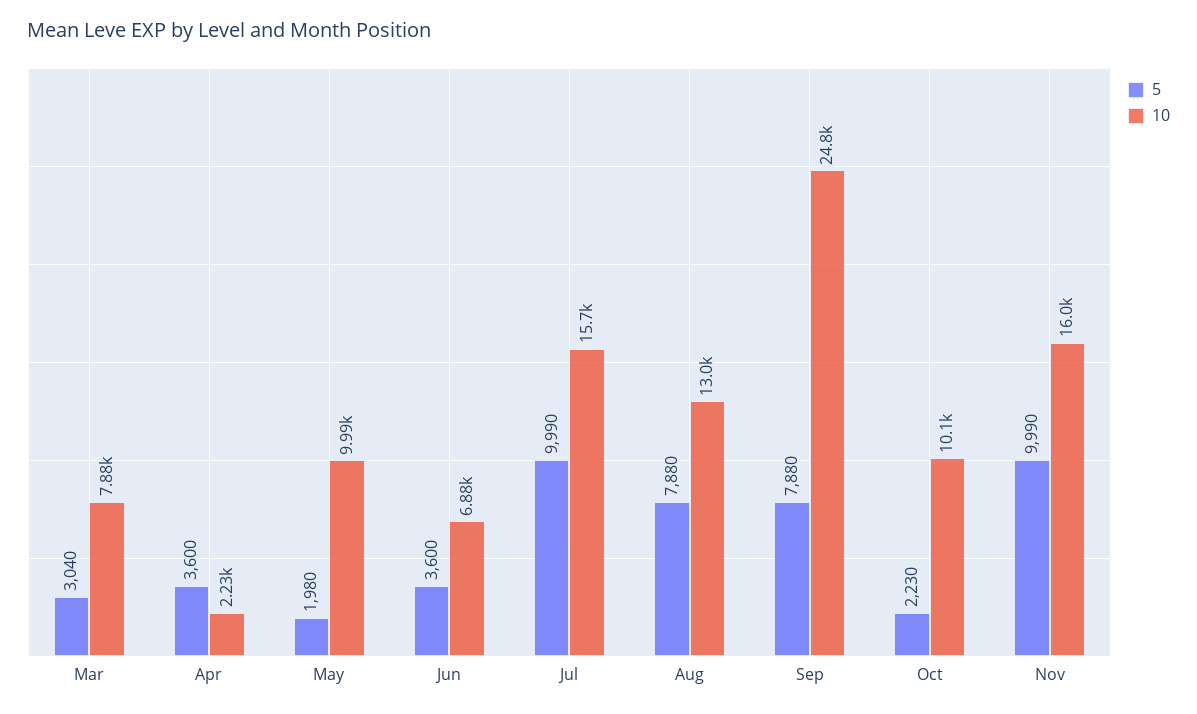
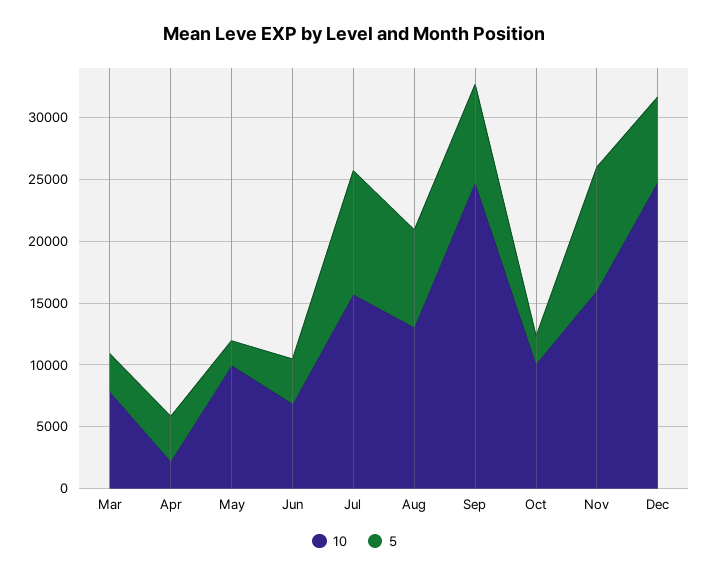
10, Dec: none -> 25000
5, Dec: none -> 7000

